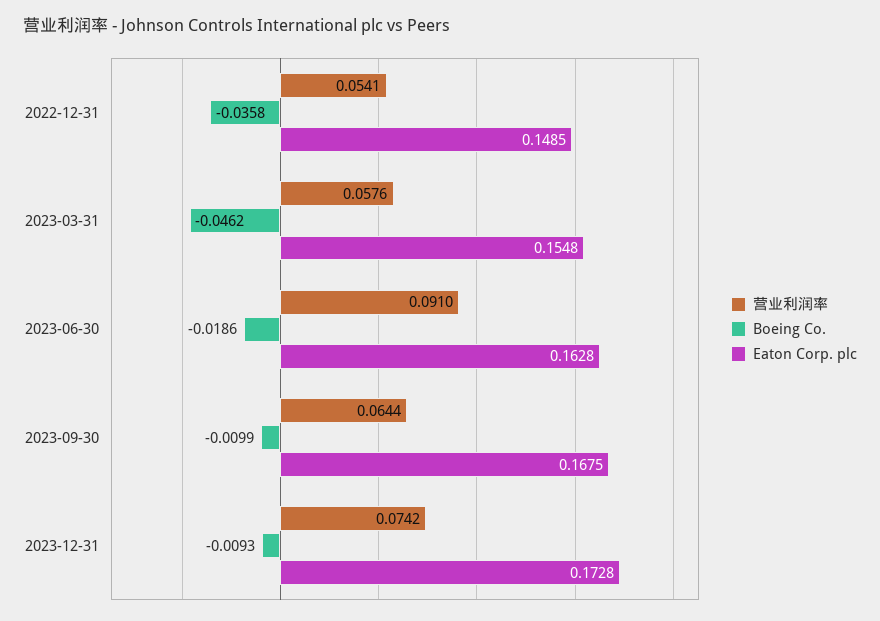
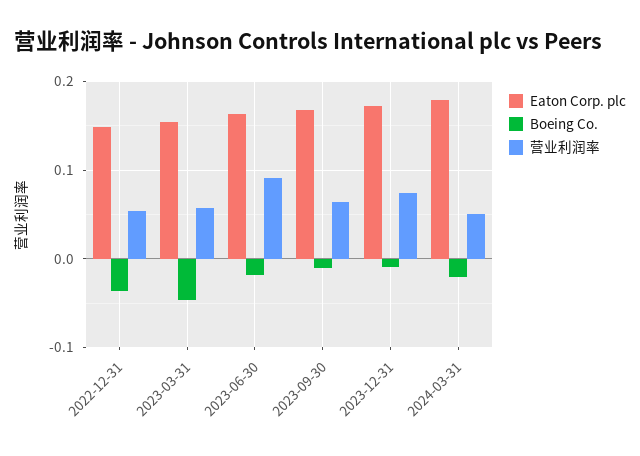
Eaton Corp. plc, 2024-03-31: none -> 0.18
Boeing Co., 2024-03-31: none -> -0.02
营业利润率, 2024-03-31: none -> 0.05

